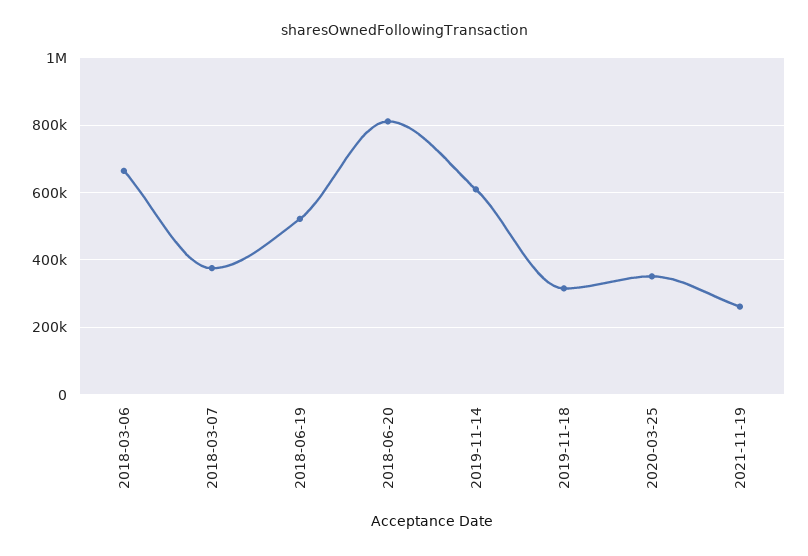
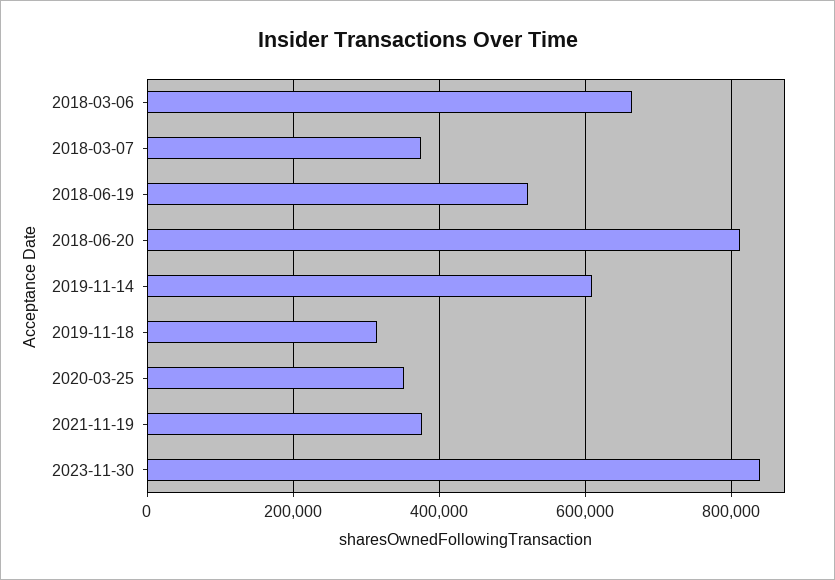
2021-11-19: 260000 -> 380000
2023-11-30: none -> 840000

